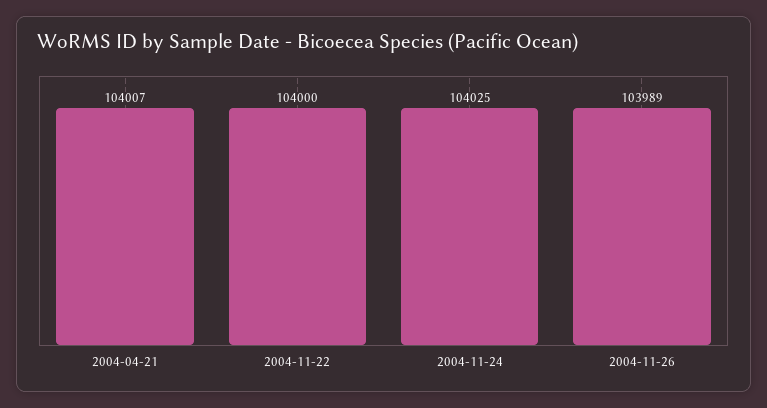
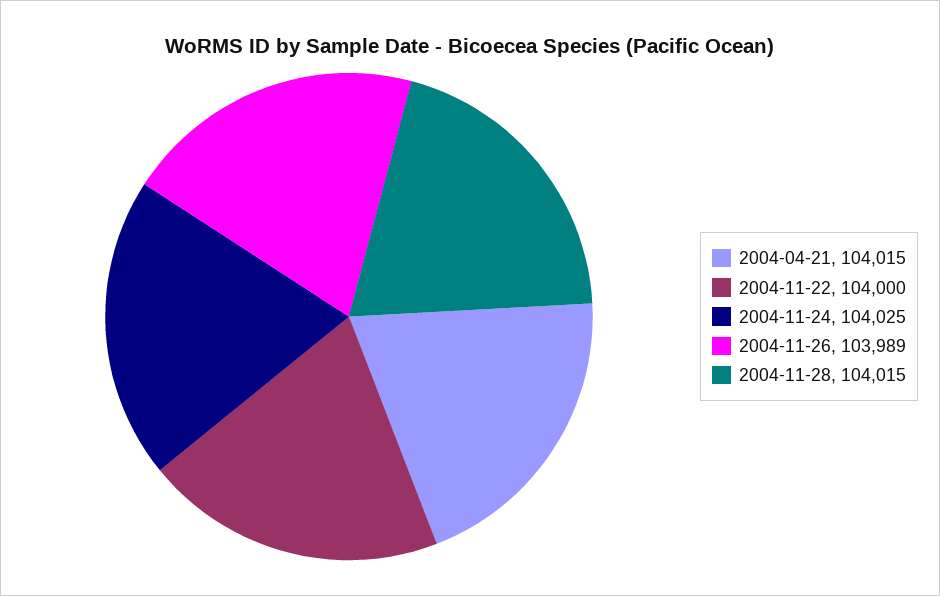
2004-04-21: 104007 -> 104015
2004-11-28: none -> 104015

